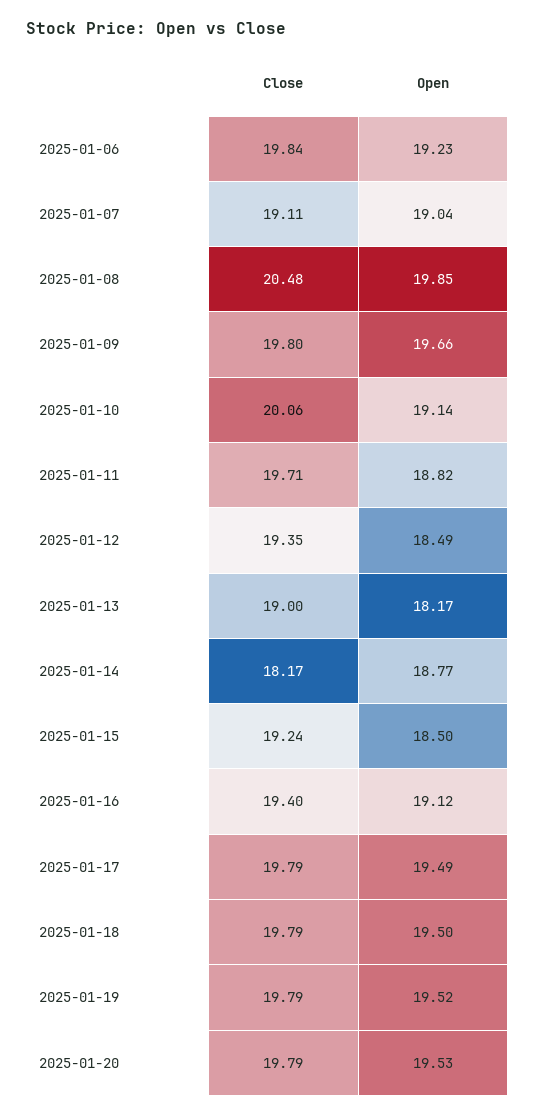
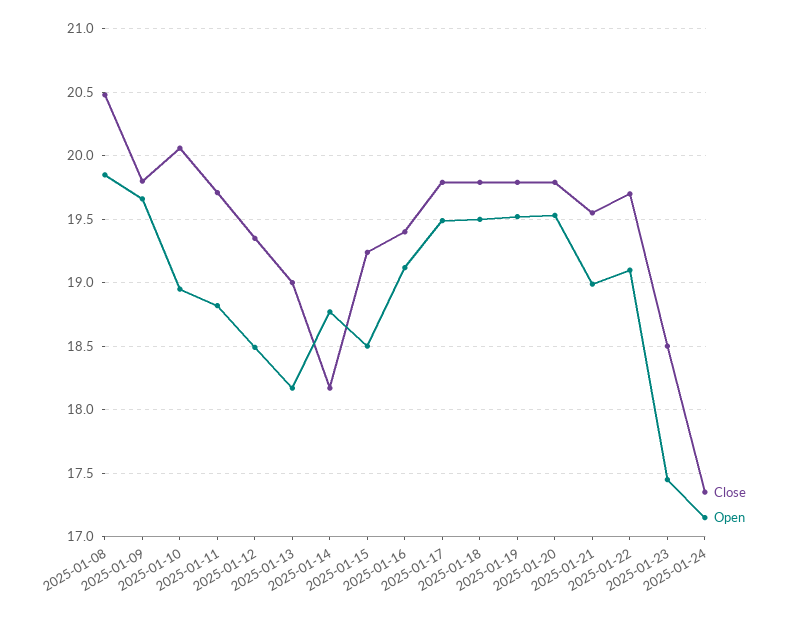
Close, 2025-01-06: 19.84 -> none
Open, 2025-01-06: 19.23 -> none
Close, 2025-01-07: 19.11 -> none
Open, 2025-01-07: 19.04 -> none
Open, 2025-01-10: 19.14 -> 18.95
Close, 2025-01-21: none -> 19.55
Open, 2025-01-21: none -> 19
Close, 2025-01-22: none -> 19.7
Open, 2025-01-22: none -> 19.1
Close, 2025-01-23: none -> 18.5
Open, 2025-01-23: none -> 17.45
Close, 2025-01-24: none -> 17.35
Open, 2025-01-24: none -> 17.15

